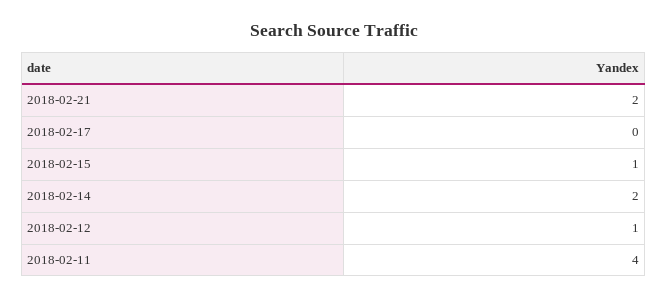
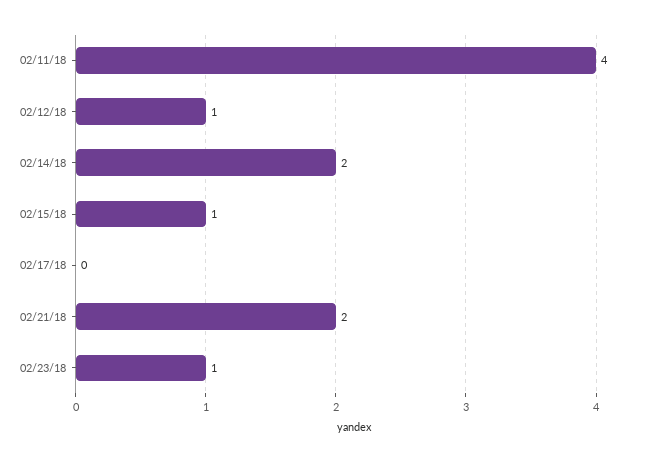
02/23/18: none -> 1

